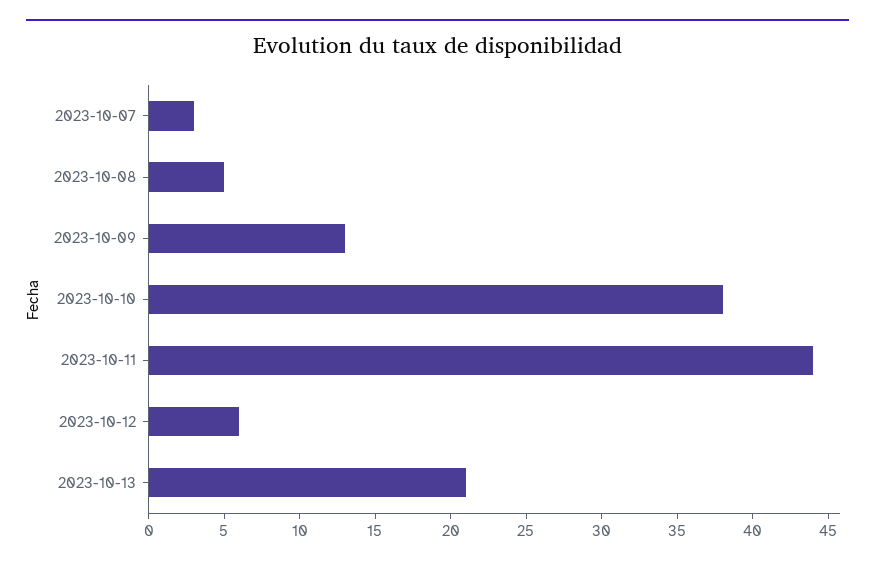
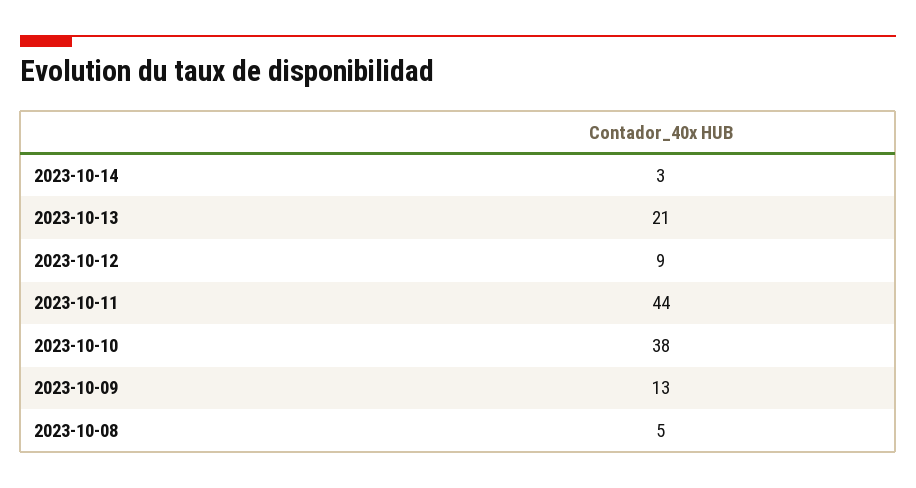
2023-10-07: 3 -> none
2023-10-12: 6 -> 9
2023-10-14: none -> 3

